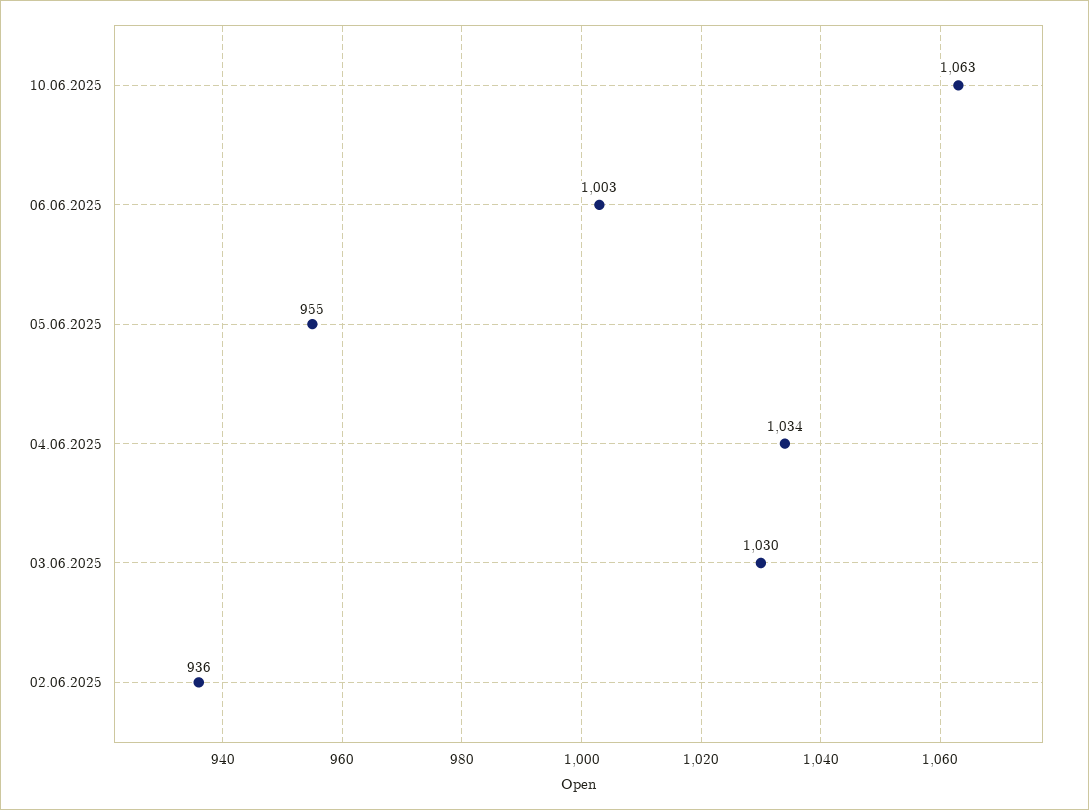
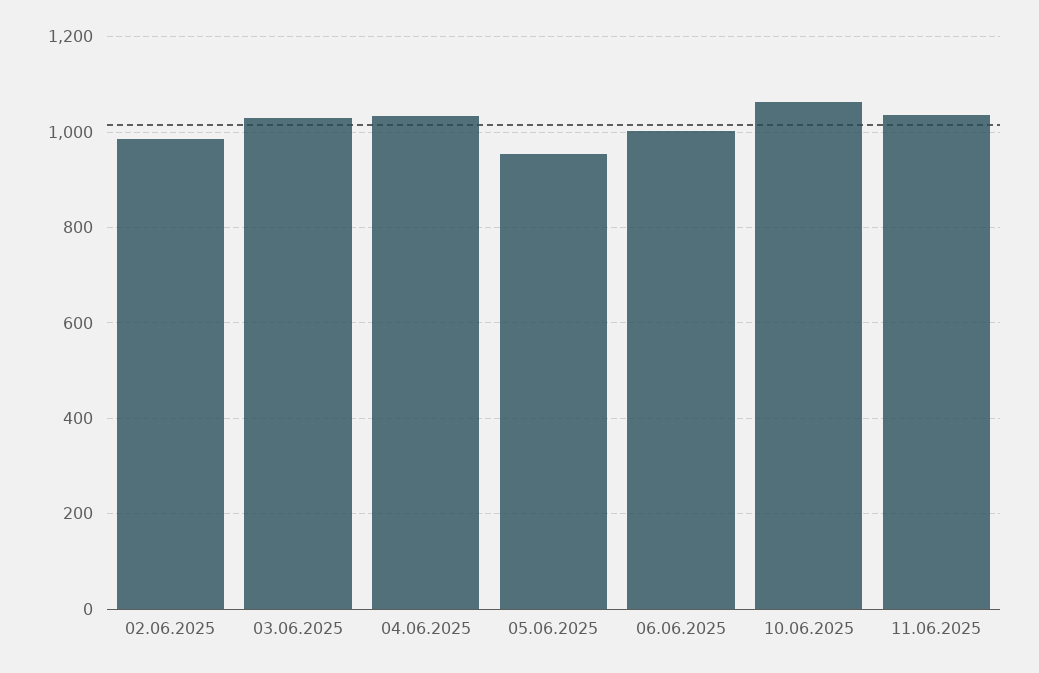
02.06.2025: 936 -> 980
11.06.2025: none -> 1040

